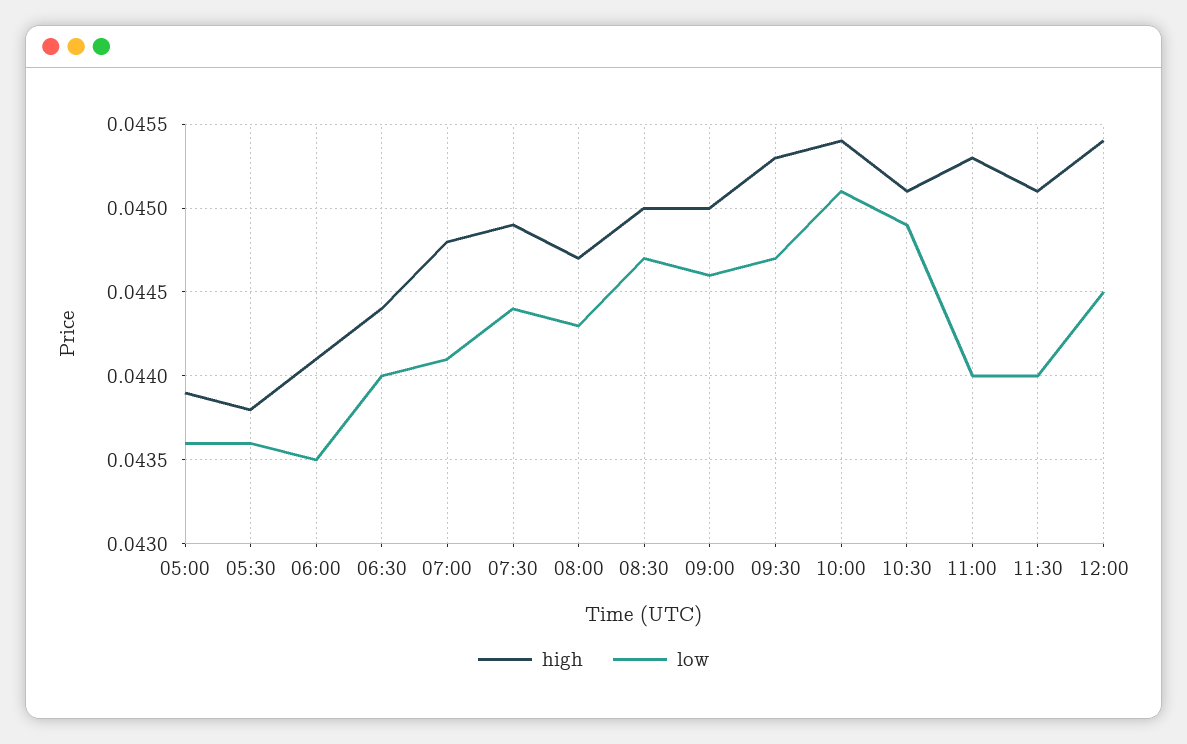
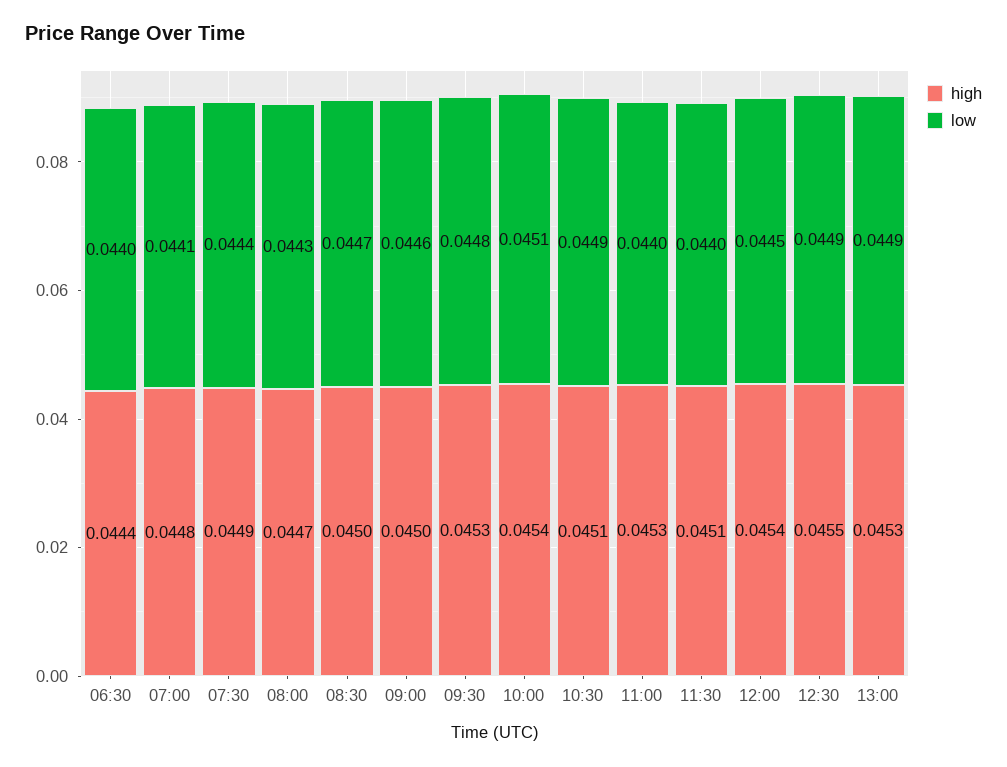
high, 05:00: 0.0439 -> none
low, 05:00: 0.0436 -> none
high, 05:30: 0.0438 -> none
low, 05:30: 0.0436 -> none
high, 06:00: 0.0441 -> none
low, 06:00: 0.0435 -> none
low, 09:30: 0.0447 -> 0.0448
high, 12:30: none -> 0.0455
low, 12:30: none -> 0.0449
high, 13:00: none -> 0.0453
low, 13:00: none -> 0.0449

